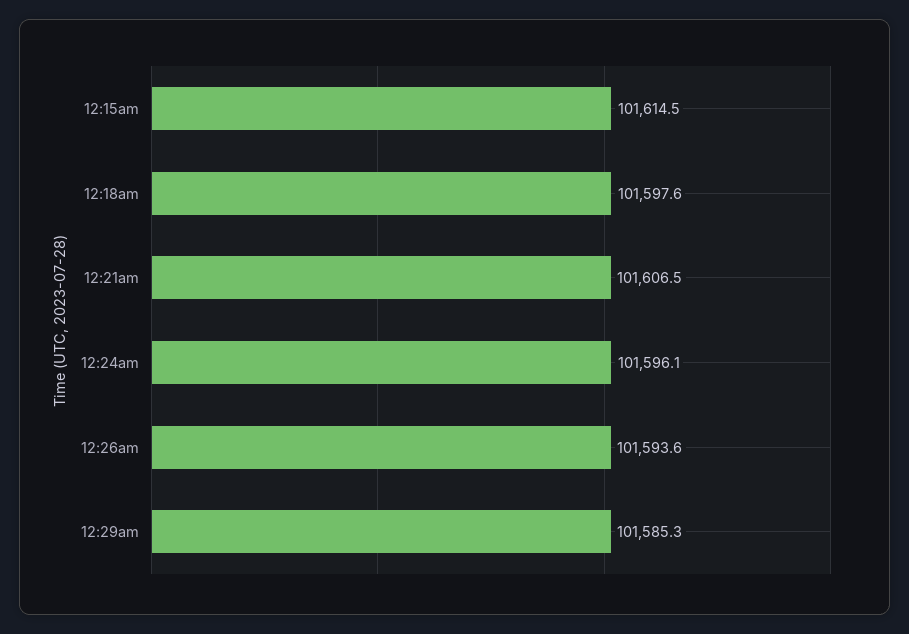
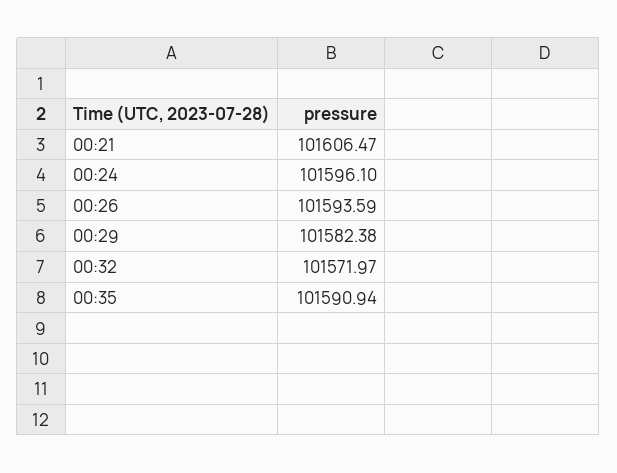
12:15am: 101614.5 -> none
12:18am: 101597.6 -> none
12:29am: 101585.3 -> 101582.38
00:32: none -> 101571.97
00:35: none -> 101590.94

